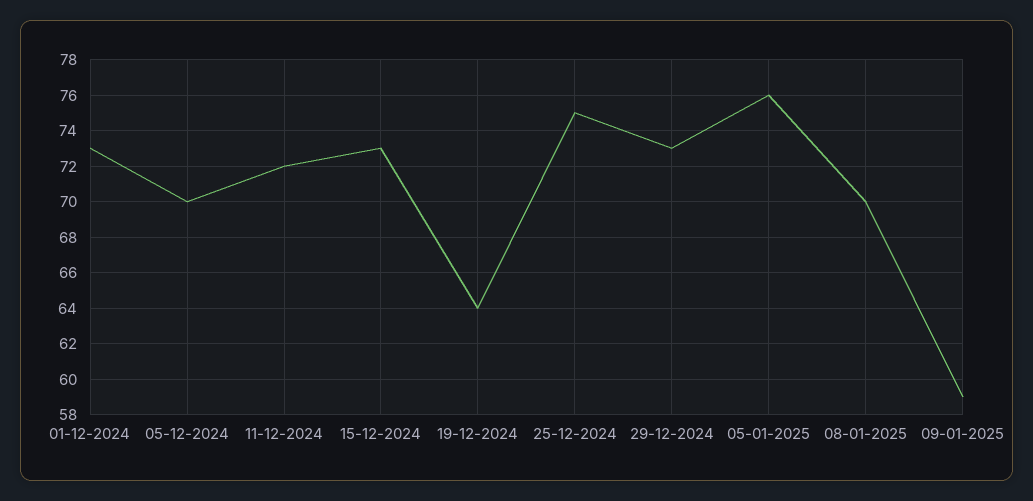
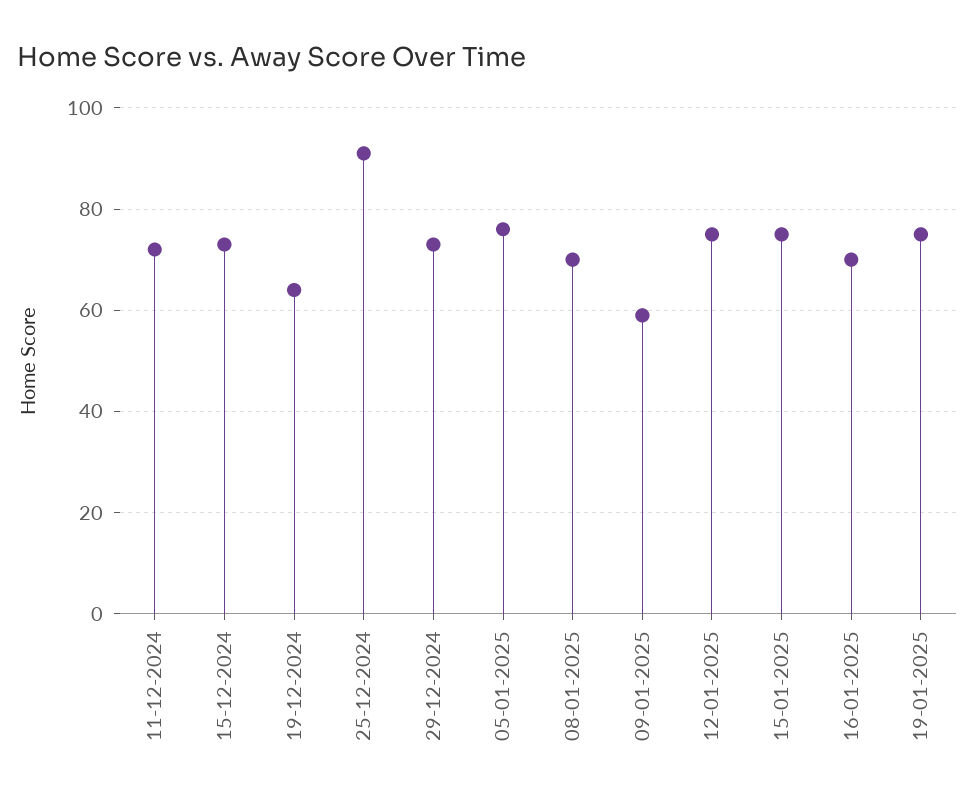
01-12-2024: 73 -> none
05-12-2024: 70 -> none
25-12-2024: 75 -> 90
12-01-2025: none -> 75
15-01-2025: none -> 75
16-01-2025: none -> 70
19-01-2025: none -> 75

